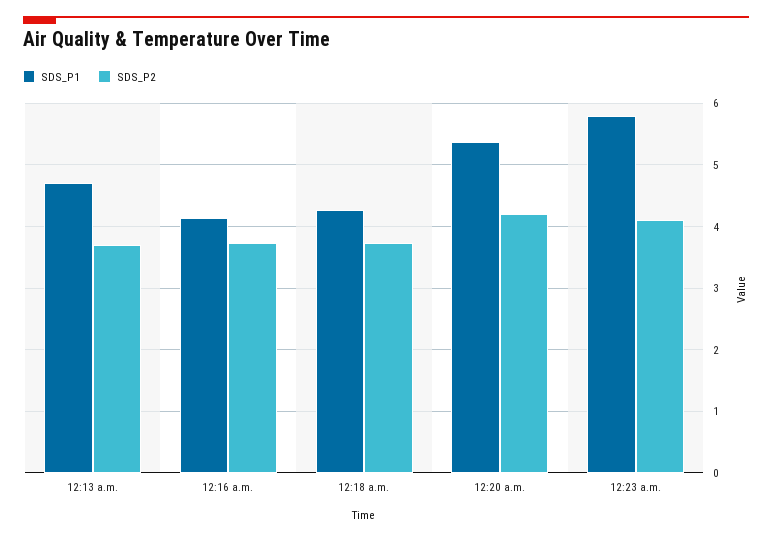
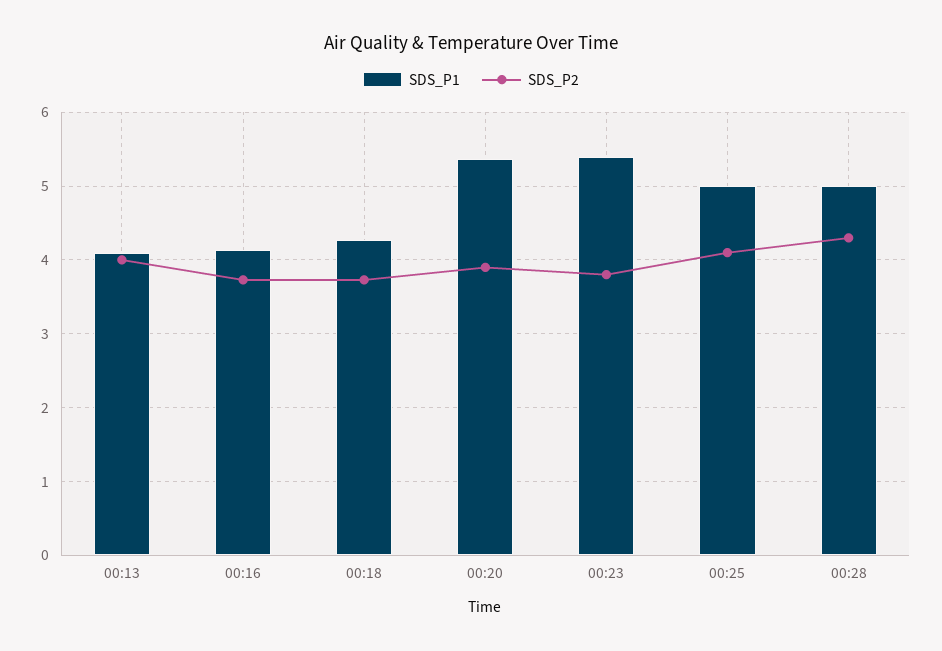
SDS_P1, 12:13 a.m.: 4.7 -> 4.1
SDS_P2, 12:13 a.m.: 3.7 -> 4
SDS_P2, 12:20 a.m.: 4.2 -> 3.9
SDS_P1, 12:23 a.m.: 5.8 -> 5.4
SDS_P2, 12:23 a.m.: 4.1 -> 3.8
SDS_P1, 00:25: none -> 5
SDS_P2, 00:25: none -> 4.1
SDS_P1, 00:28: none -> 5
SDS_P2, 00:28: none -> 4.3

